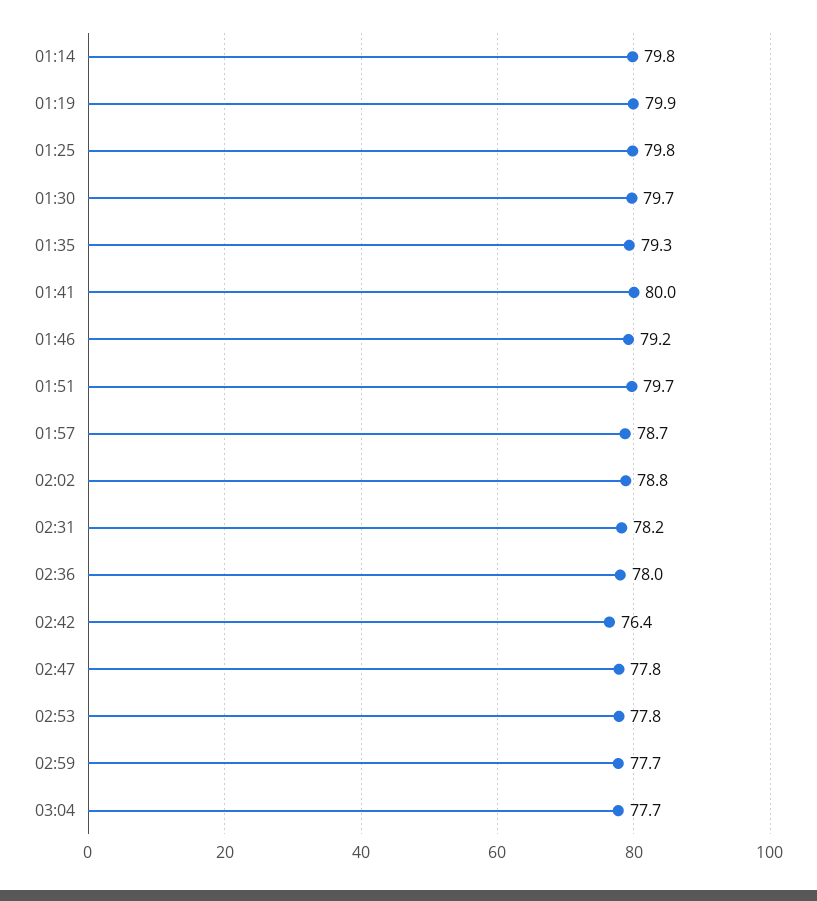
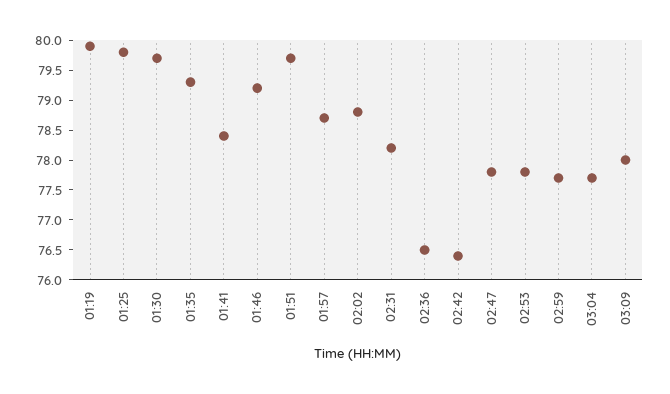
01:14: 79.8 -> none
01:41: 80 -> 78.5
02:36: 78 -> 76.5
03:09: none -> 78

